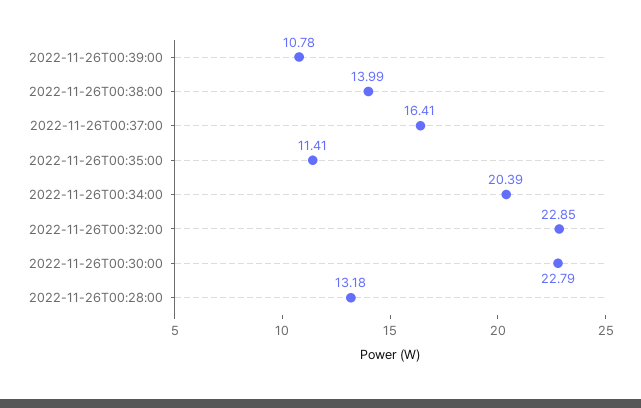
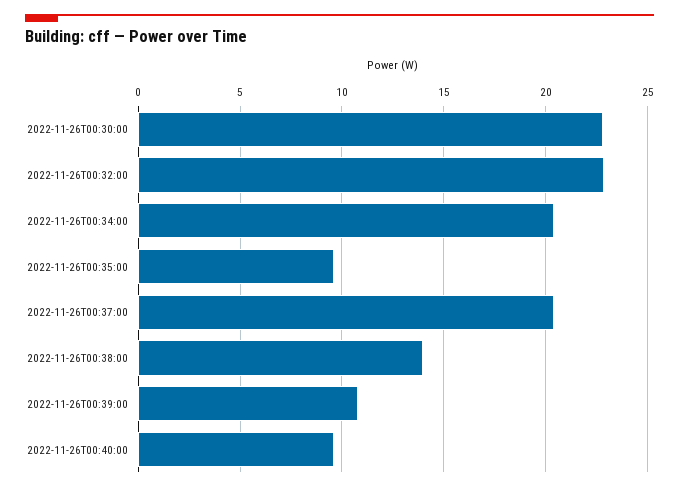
2022-11-26T00:37:00: 16.41 -> 20.5
2022-11-26T00:35:00: 11.41 -> 9.5
2022-11-26T00:28:00: 13.18 -> none
2022-11-26T00:40:00: none -> 9.5

